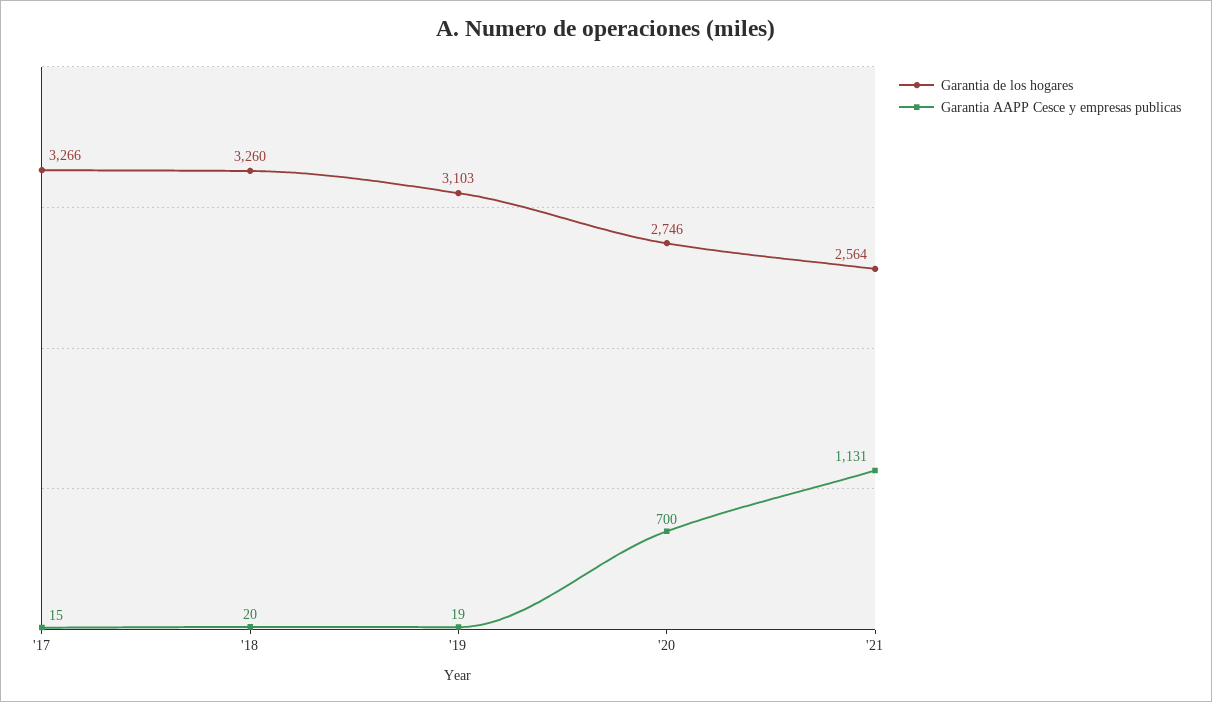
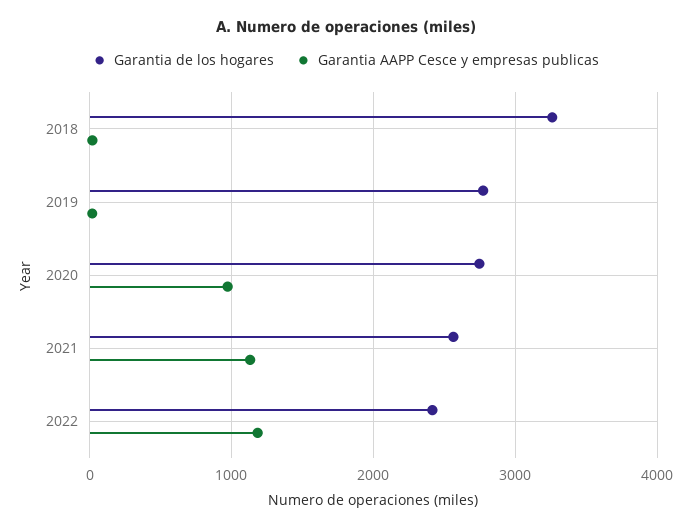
Garantia de los hogares, '17: 3266 -> none
Garantia AAPP Cesce y empresas publicas, '17: 15 -> none
Garantia de los hogares, '19: 3103 -> 2800
Garantia AAPP Cesce y empresas publicas, '20: 700 -> 1000
Garantia de los hogares, 2022: none -> 2400
Garantia AAPP Cesce y empresas publicas, 2022: none -> 1200

